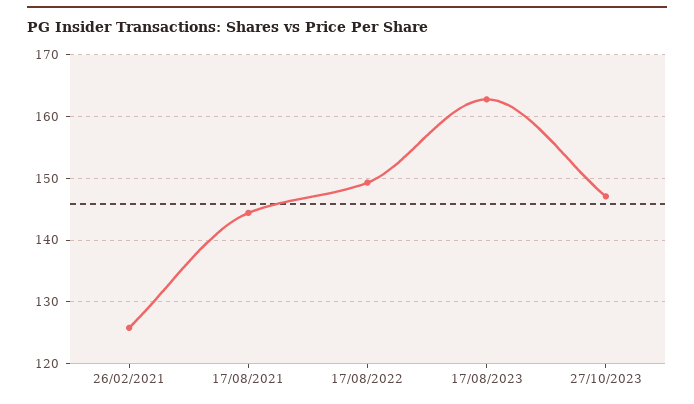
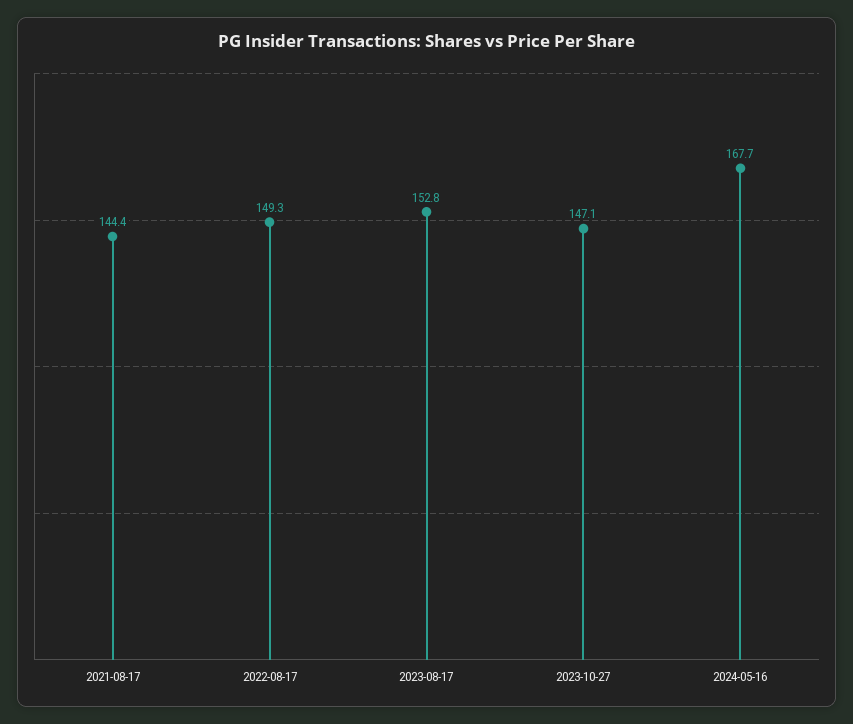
26/02/2021: 126 -> none
17/08/2023: 163 -> 152.8
2024-05-16: none -> 167.7

